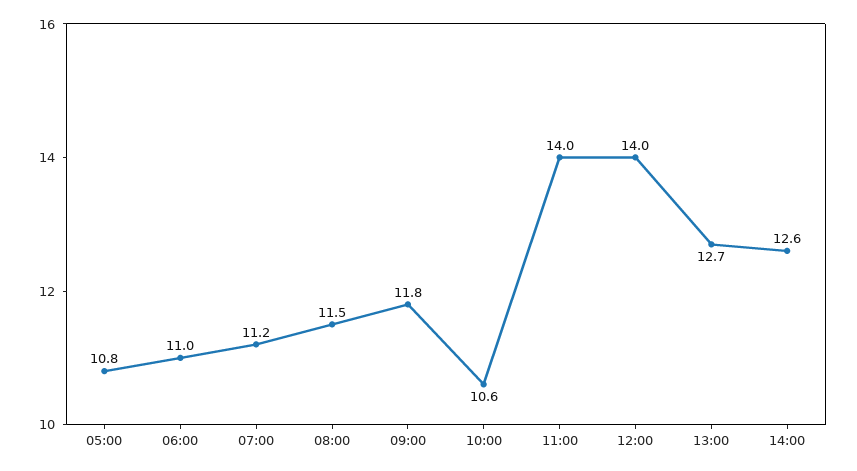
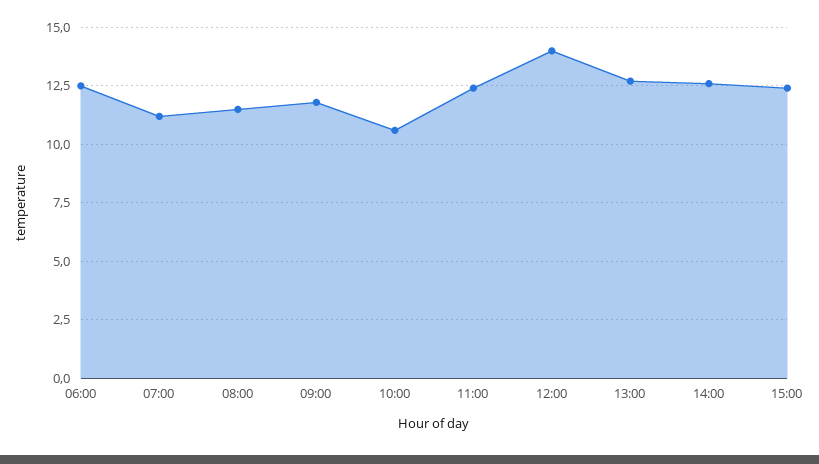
05:00: 10.8 -> none
06:00: 11 -> 12.5
11:00: 14 -> 12.5
15:00: none -> 12.5

